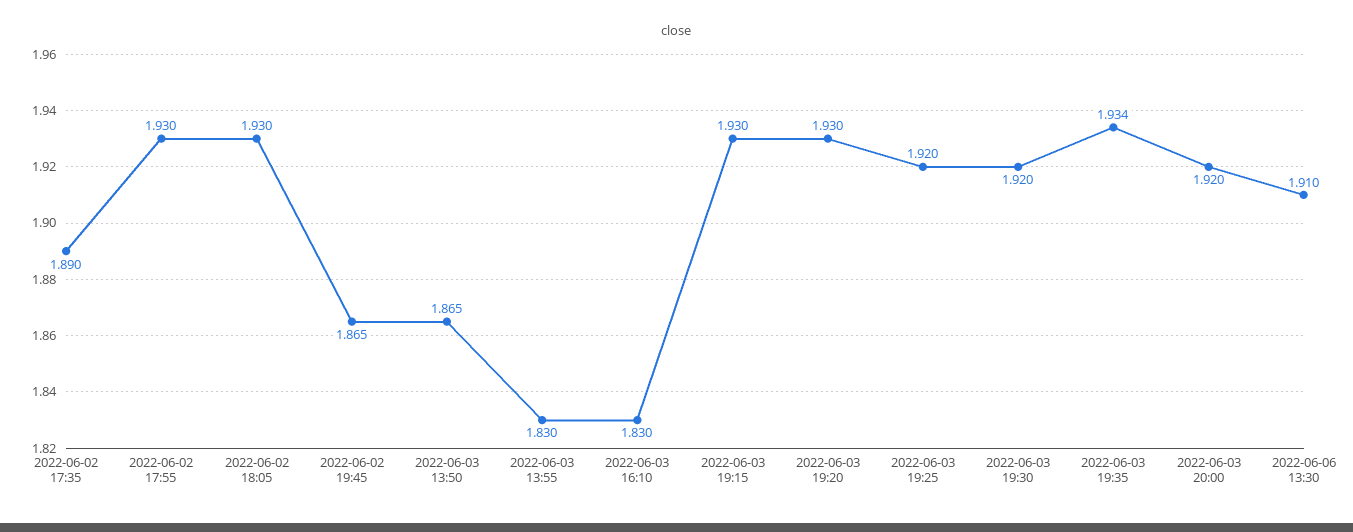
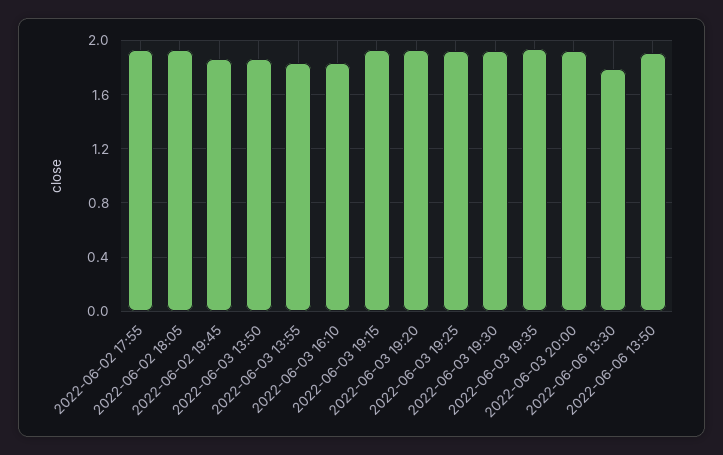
2022-06-02 17:35: 1.89 -> none
2022-06-06 13:30: 1.91 -> 1.8
2022-06-06 13:50: none -> 1.9

